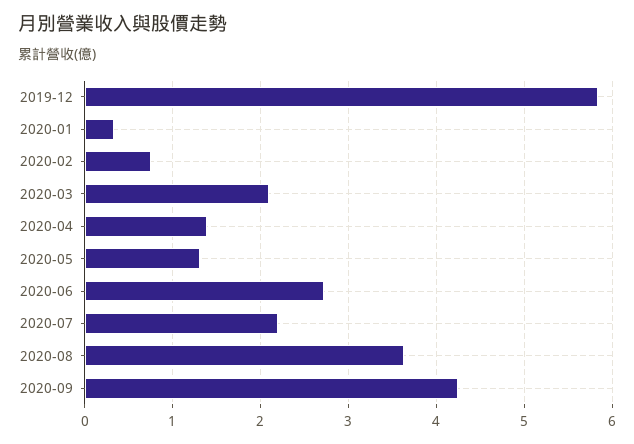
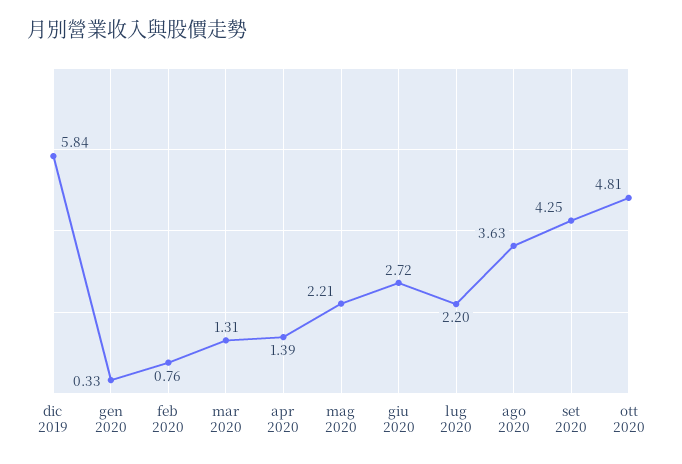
2020-03: 2.1 -> 1.31
2020-05: 1.3 -> 2.21
ott 2020: none -> 4.81

